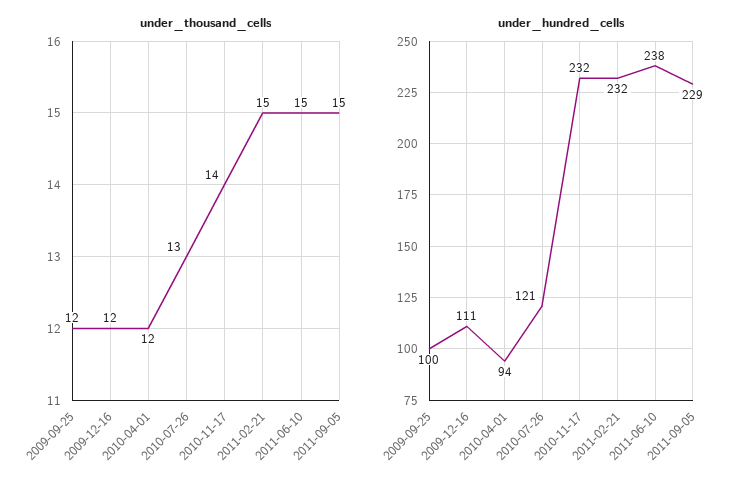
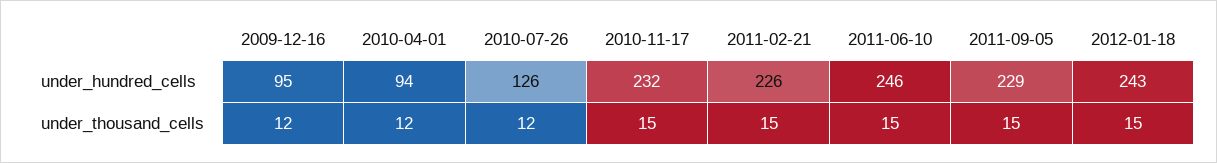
under_thousand_cells, 2009-09-25: 12 -> none
under_thousand_cells, 2010-07-26: 13 -> 12
under_thousand_cells, 2010-11-17: 14 -> 15
under_hundred_cells, 2009-09-25: 100 -> none
under_hundred_cells, 2009-12-16: 111 -> 95
under_hundred_cells, 2010-07-26: 121 -> 126
under_hundred_cells, 2011-02-21: 232 -> 226
under_hundred_cells, 2011-06-10: 238 -> 246
under_hundred_cells, 2012-01-18: none -> 243
under_thousand_cells, 2012-01-18: none -> 15

